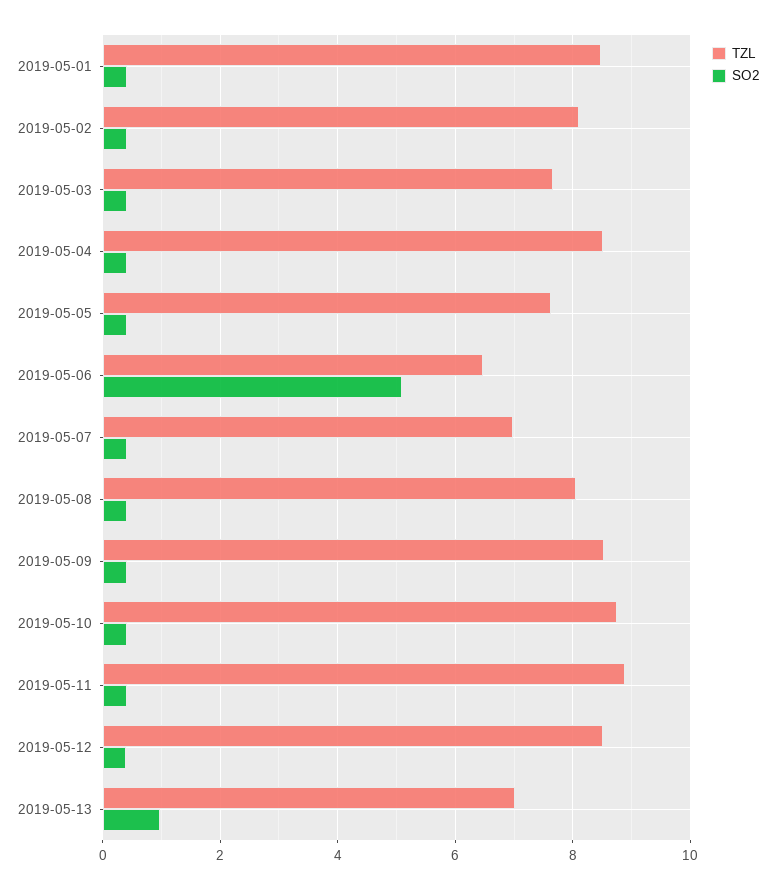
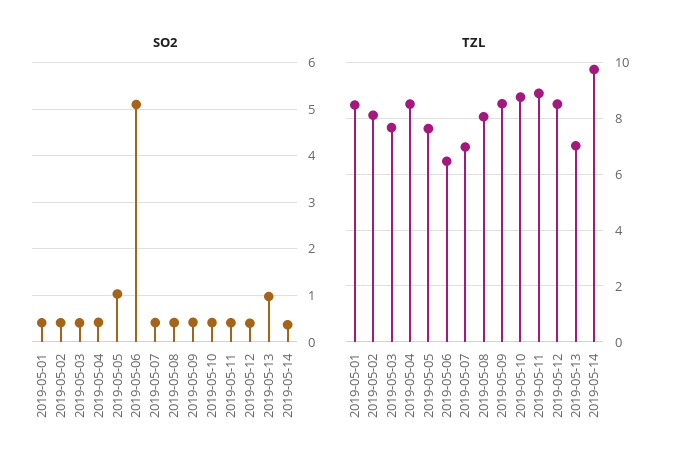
SO2, 2019-05-05: 0.4 -> 1
SO2, 2019-05-14: none -> 0.4
TZL, 2019-05-14: none -> 9.75

